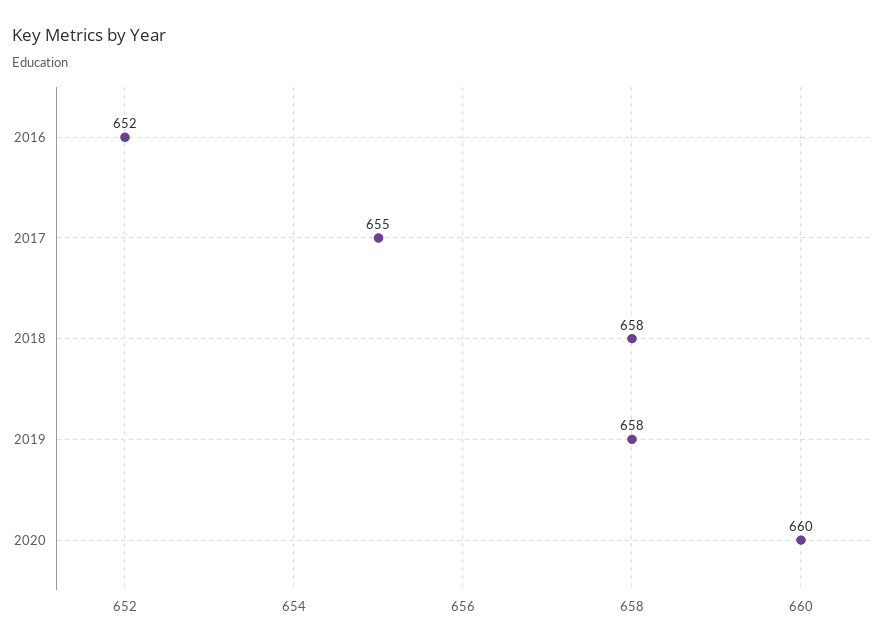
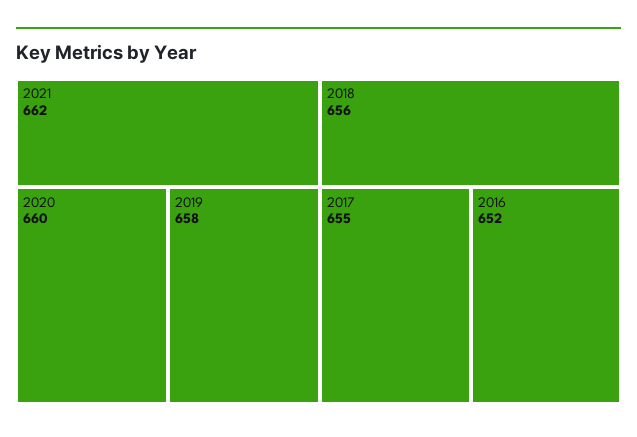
2018: 658 -> 656
2021: none -> 662

